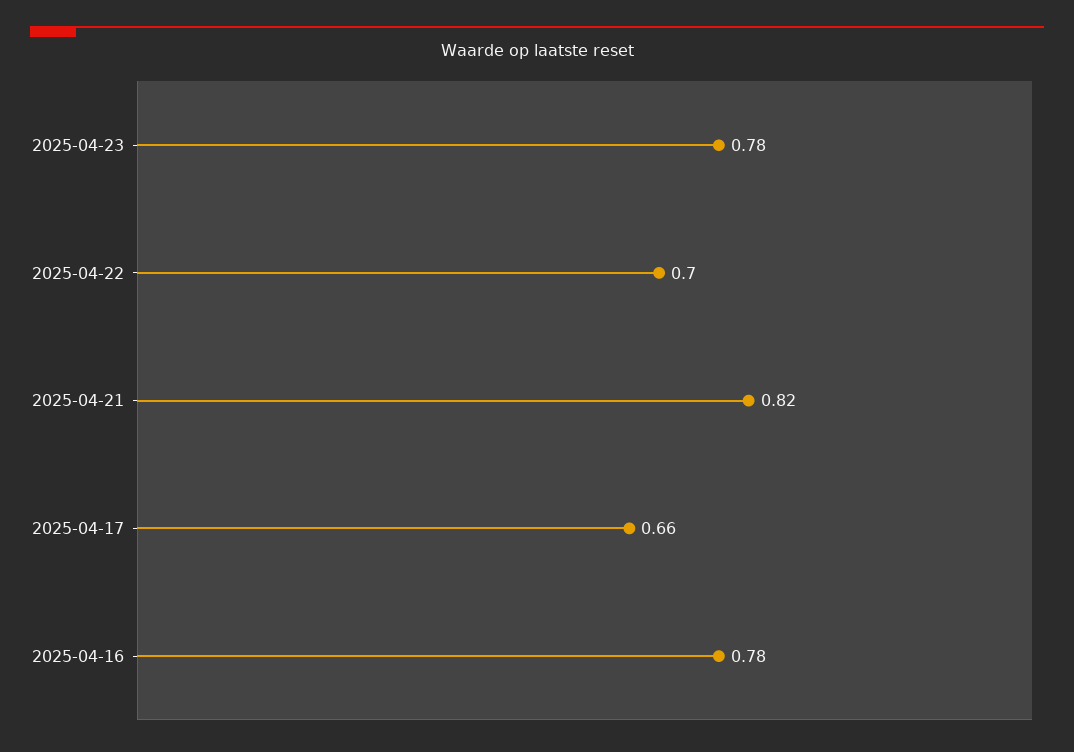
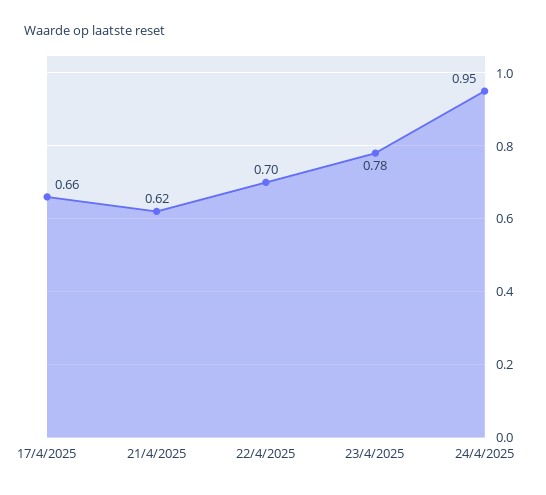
2025-04-21: 0.82 -> 0.62
2025-04-16: 0.78 -> none
24/4/2025: none -> 0.95

